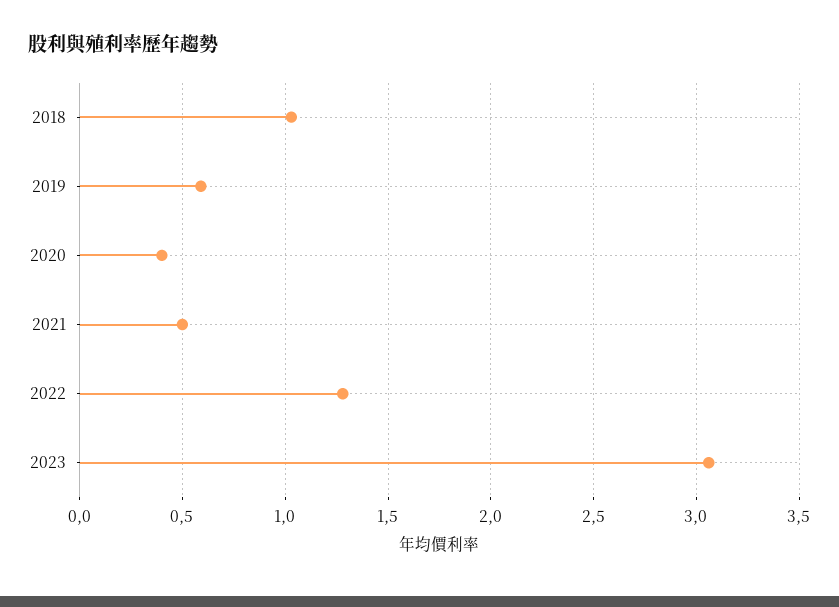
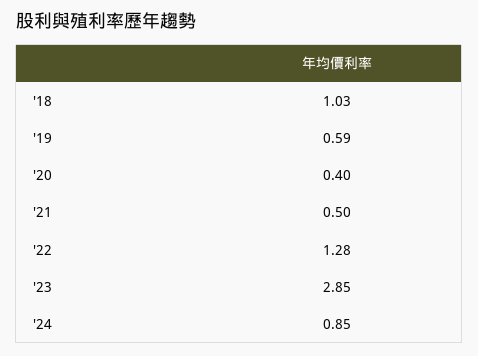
2023: 3.05 -> 2.85
'24: none -> 0.85

